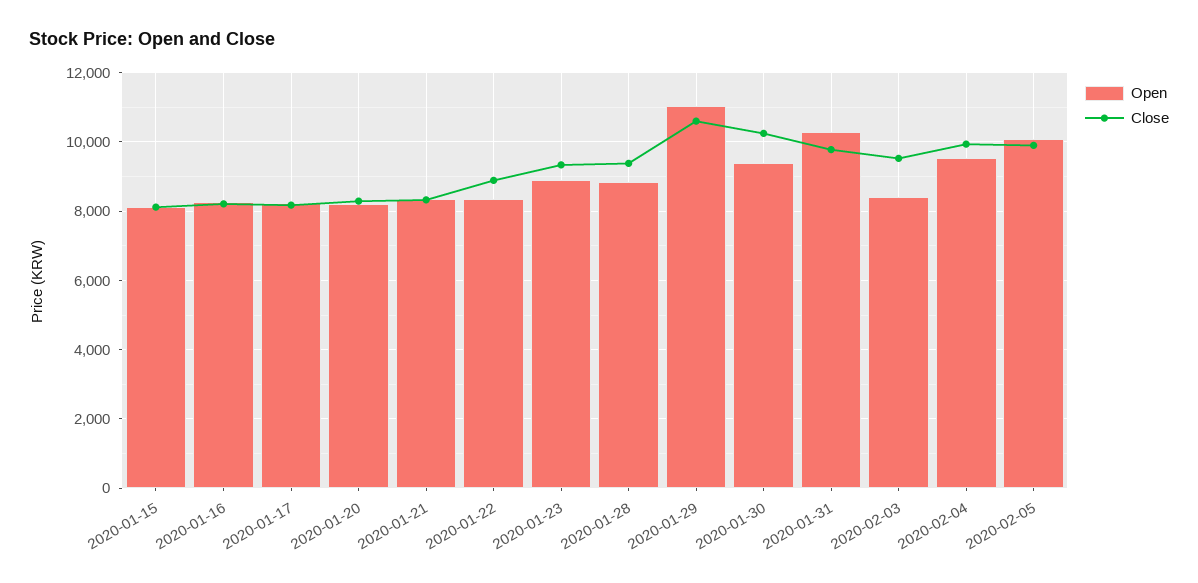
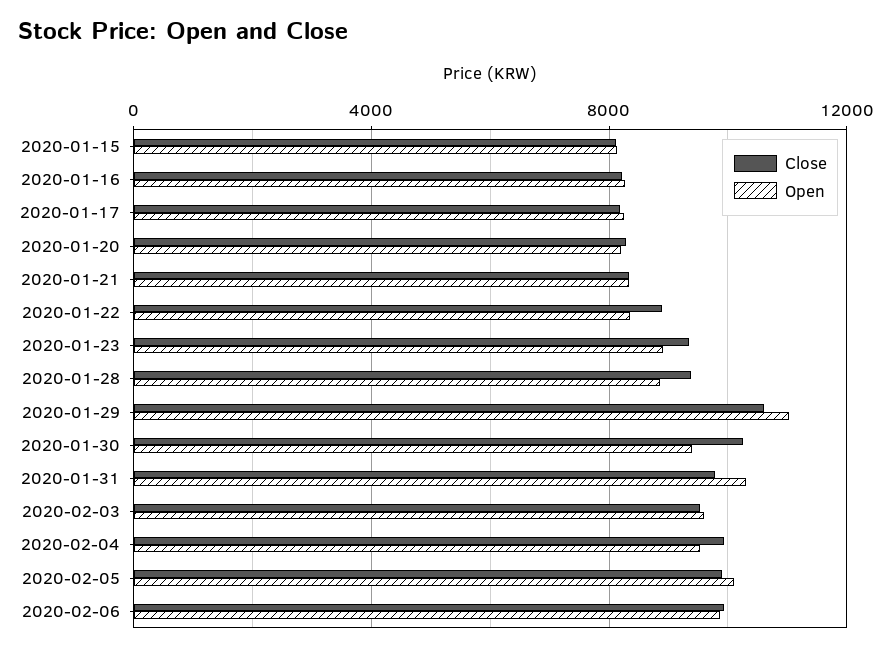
Open, 2020-02-03: 8400 -> 9500
Close, 2020-02-06: none -> 10000
Open, 2020-02-06: none -> 10000

